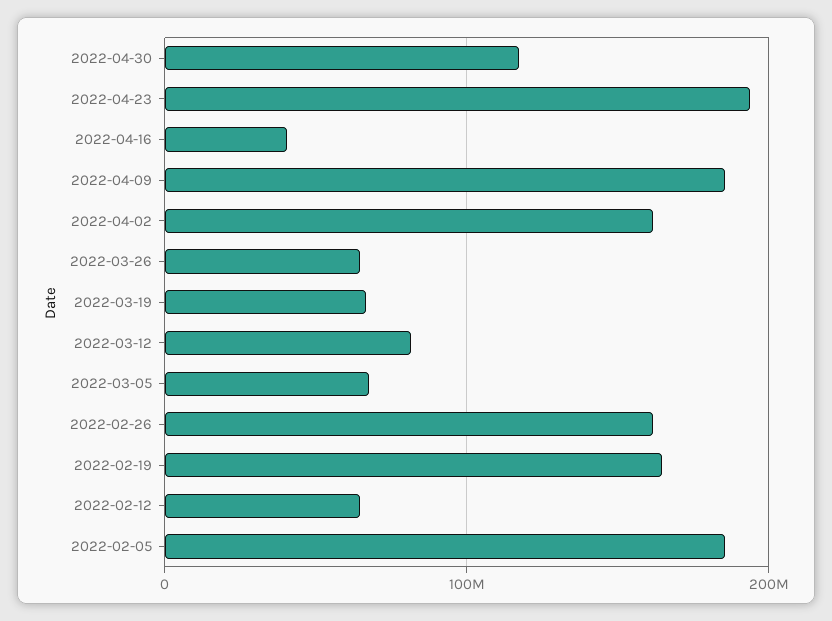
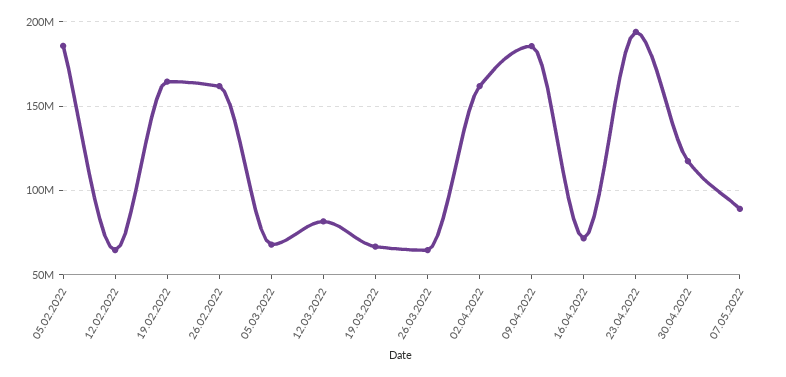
2022-04-16: 40000000 -> 70000000
07.05.2022: none -> 90000000

